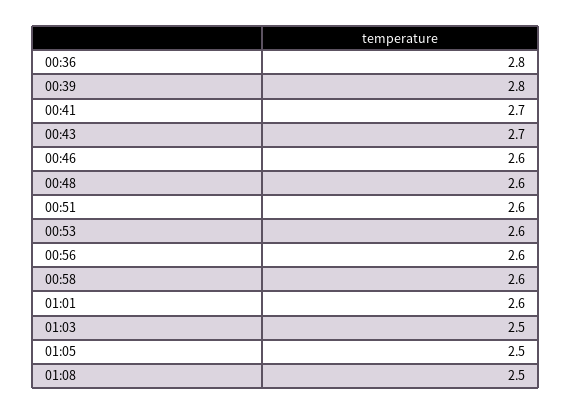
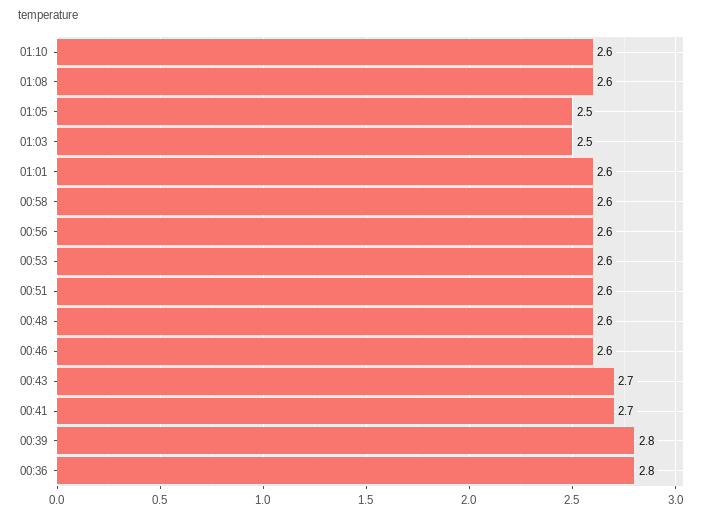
01:08: 2.5 -> 2.6
01:10: none -> 2.6

